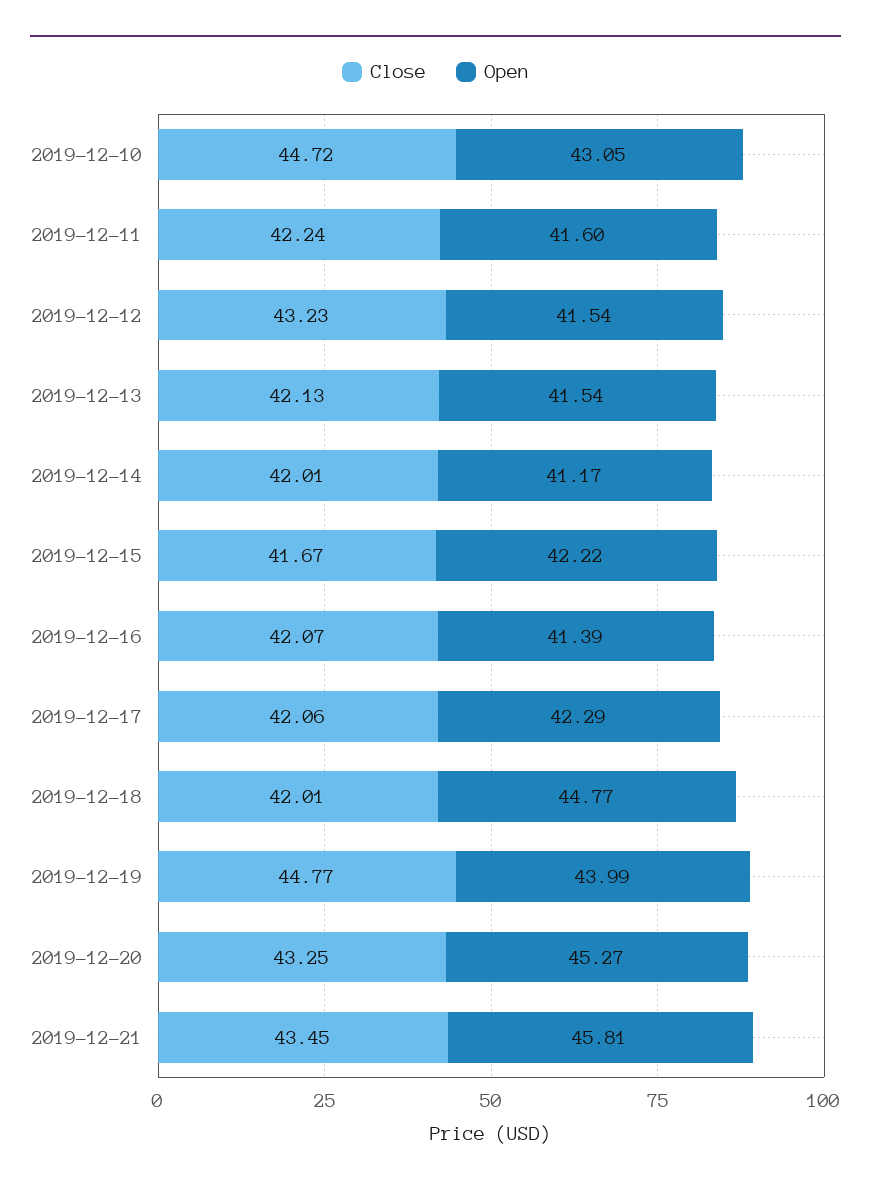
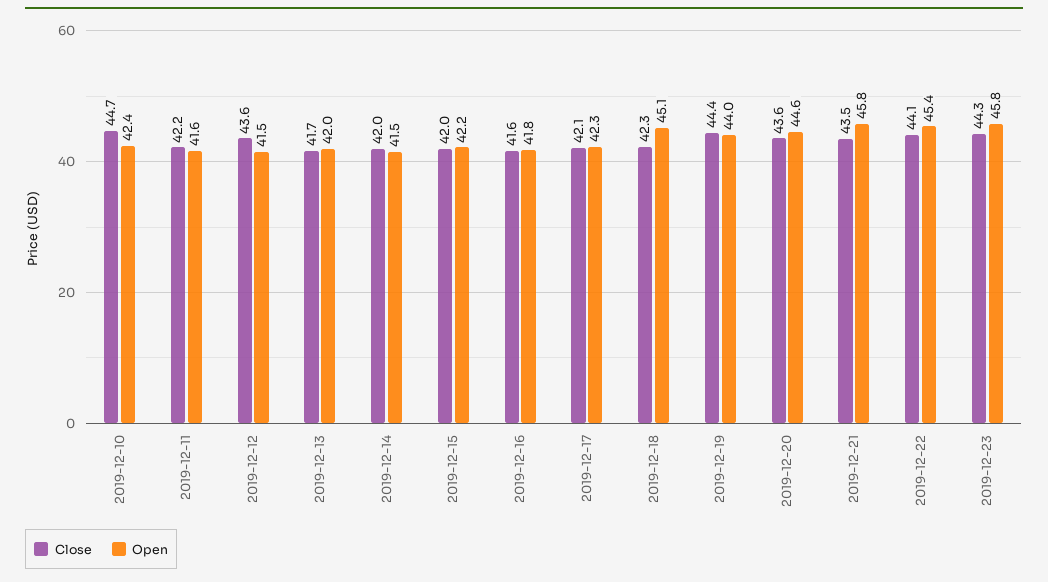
Open, 2019-12-10: 43.05 -> 42.4
Close, 2019-12-12: 43.23 -> 43.6
Close, 2019-12-13: 42.13 -> 41.7
Open, 2019-12-13: 41.54 -> 42
Open, 2019-12-14: 41.17 -> 41.5
Close, 2019-12-15: 41.67 -> 42
Close, 2019-12-16: 42.07 -> 41.6
Open, 2019-12-16: 41.39 -> 41.8
Close, 2019-12-18: 42.01 -> 42.3
Open, 2019-12-18: 44.77 -> 45.1
Close, 2019-12-19: 44.77 -> 44.4
Close, 2019-12-20: 43.25 -> 43.6
Open, 2019-12-20: 45.27 -> 44.6
Close, 2019-12-22: none -> 44.1
Open, 2019-12-22: none -> 45.4
Close, 2019-12-23: none -> 44.3
Open, 2019-12-23: none -> 45.8

